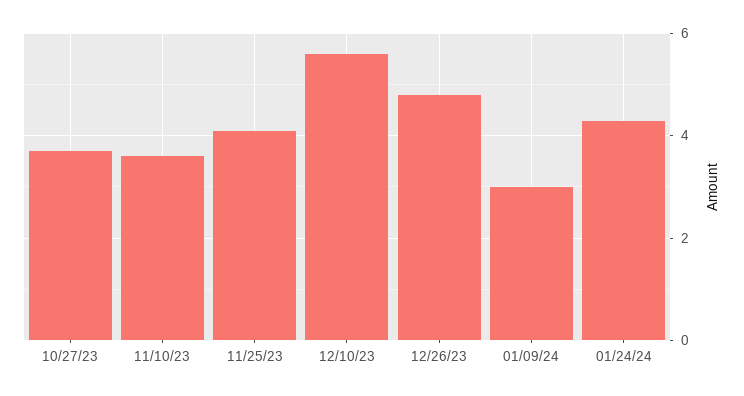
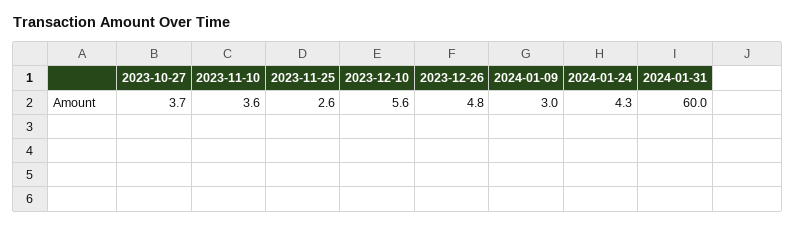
11/25/23: 4 -> 2.6
2024-01-31: none -> 60

